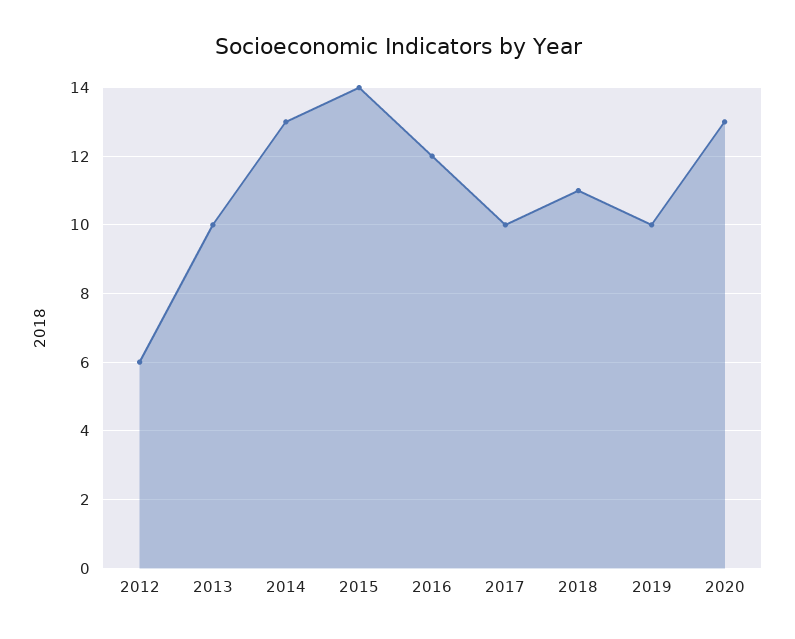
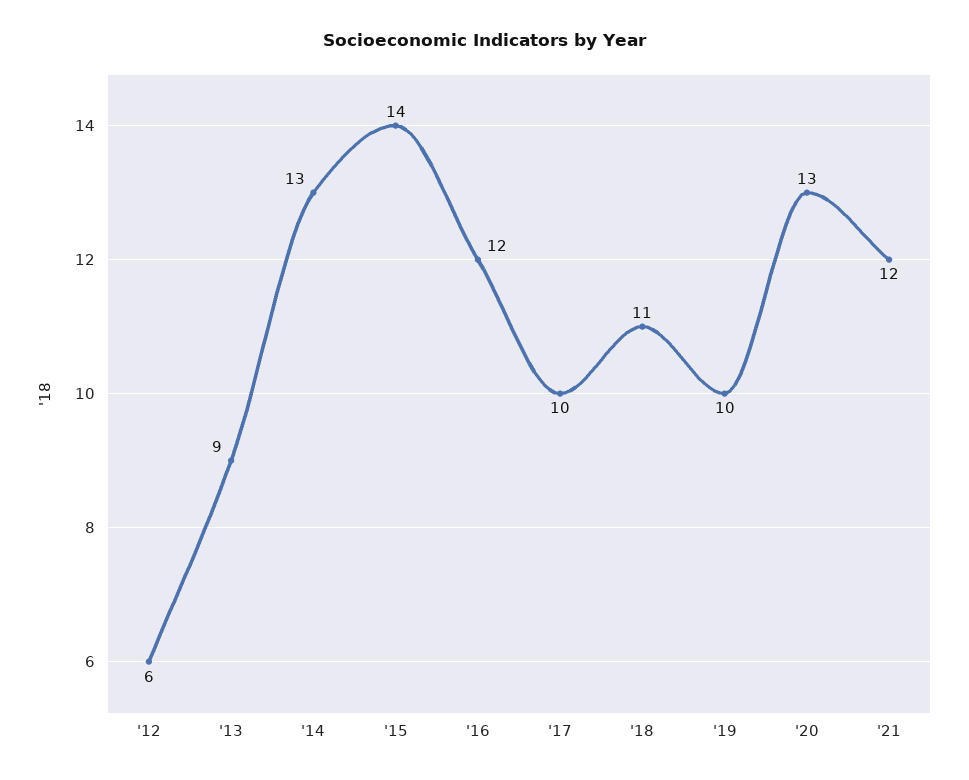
2013: 10 -> 9
'21: none -> 12

